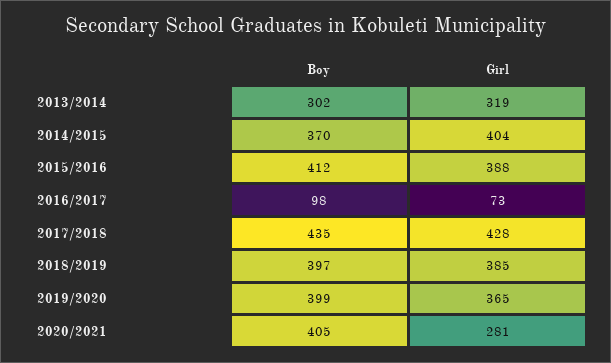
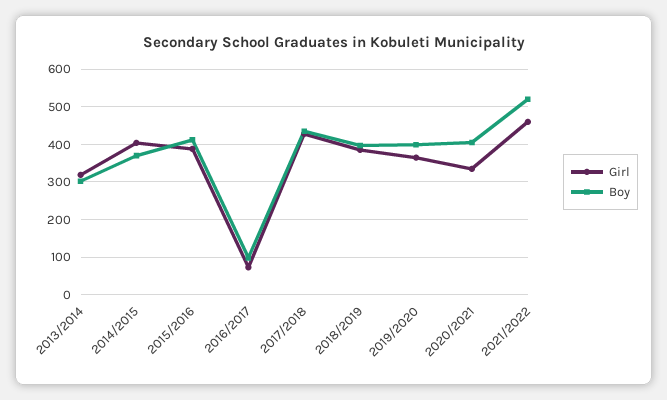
Girl, 2020/2021: 281 -> 340
Girl, 2021/2022: none -> 460
Boy, 2021/2022: none -> 520

